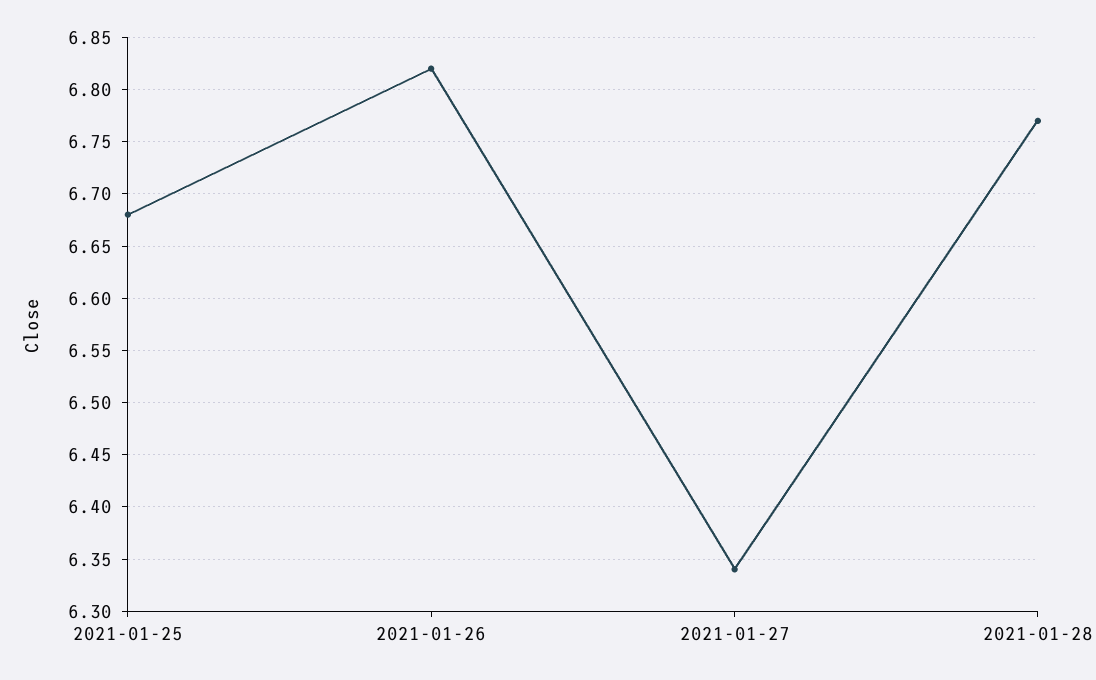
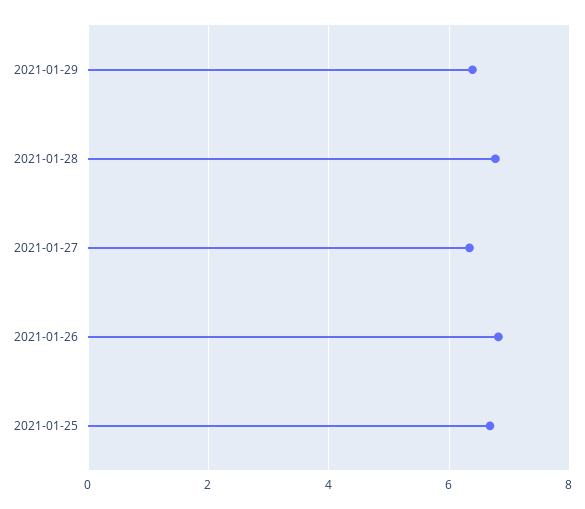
2021-01-29: none -> 6.4

